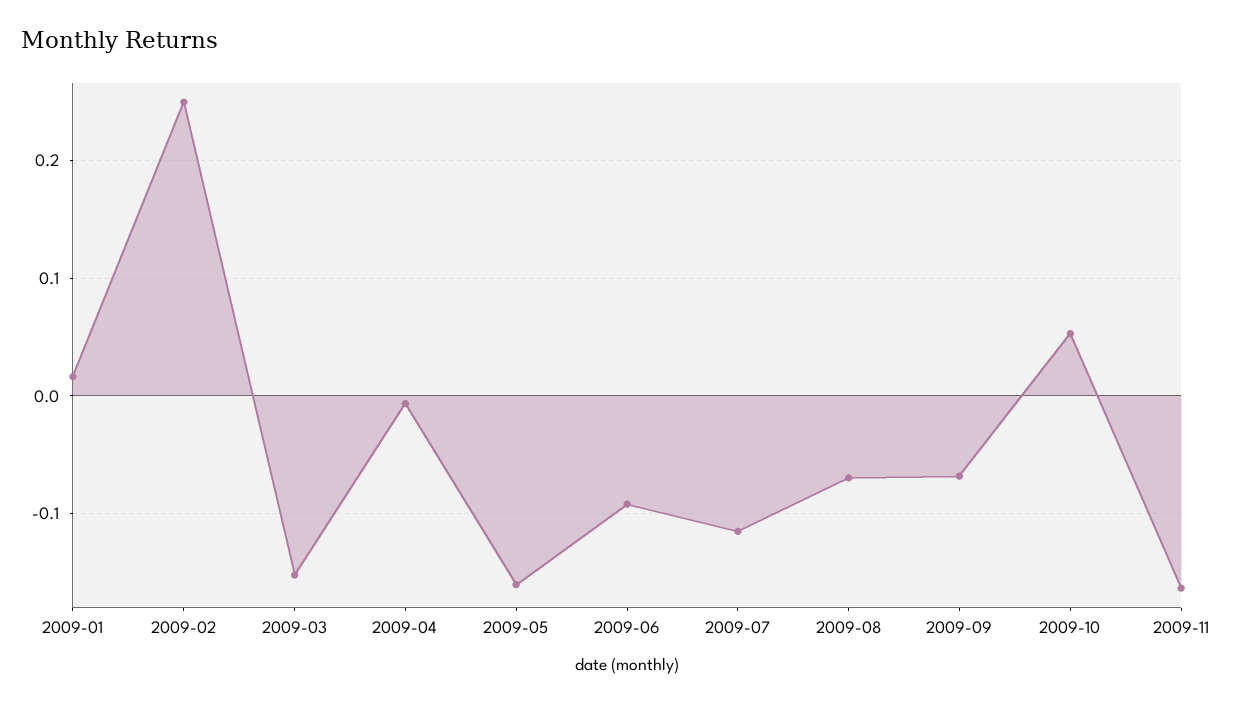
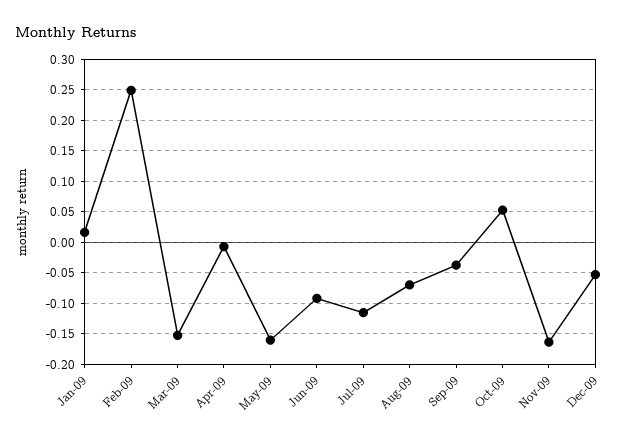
2009-09: -0.07 -> -0.04
Dec-09: none -> -0.05

